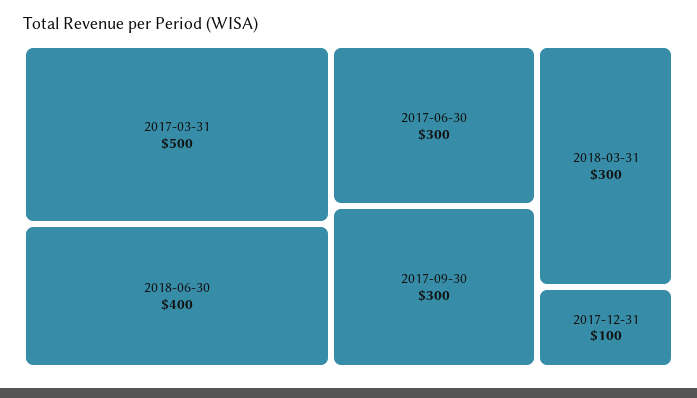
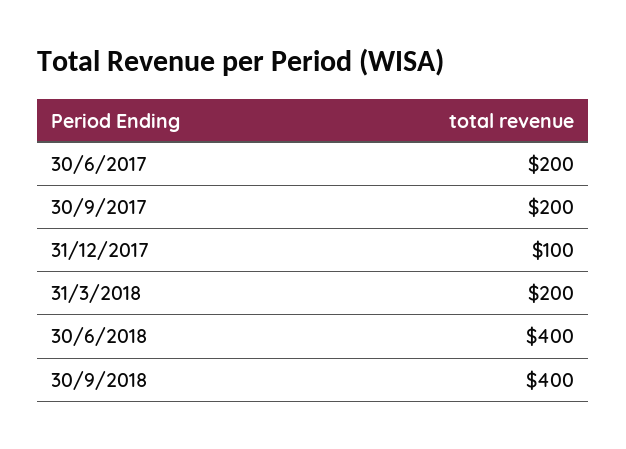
2017-03-31: 500 -> none
2017-06-30: 300 -> 200
2017-09-30: 300 -> 200
2018-03-31: 300 -> 200
30/9/2018: none -> 400

